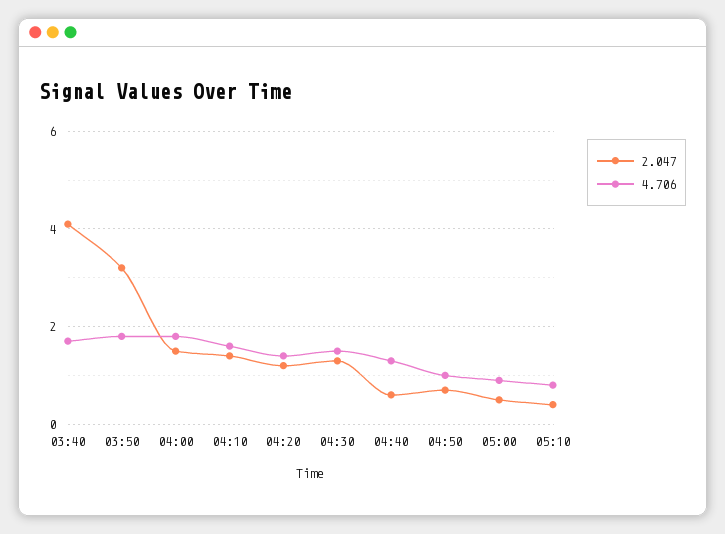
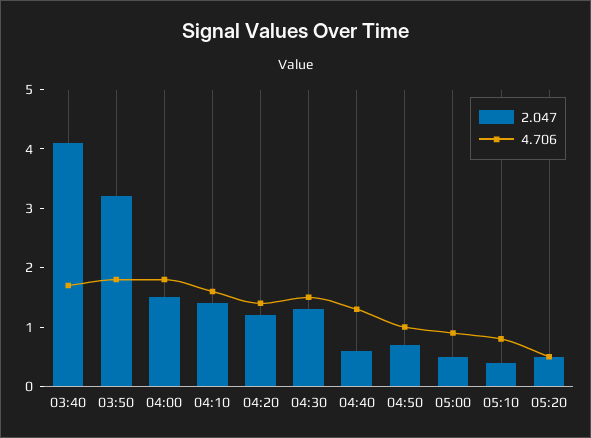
2.047, 05:20: none -> 0.5
4.706, 05:20: none -> 0.5

